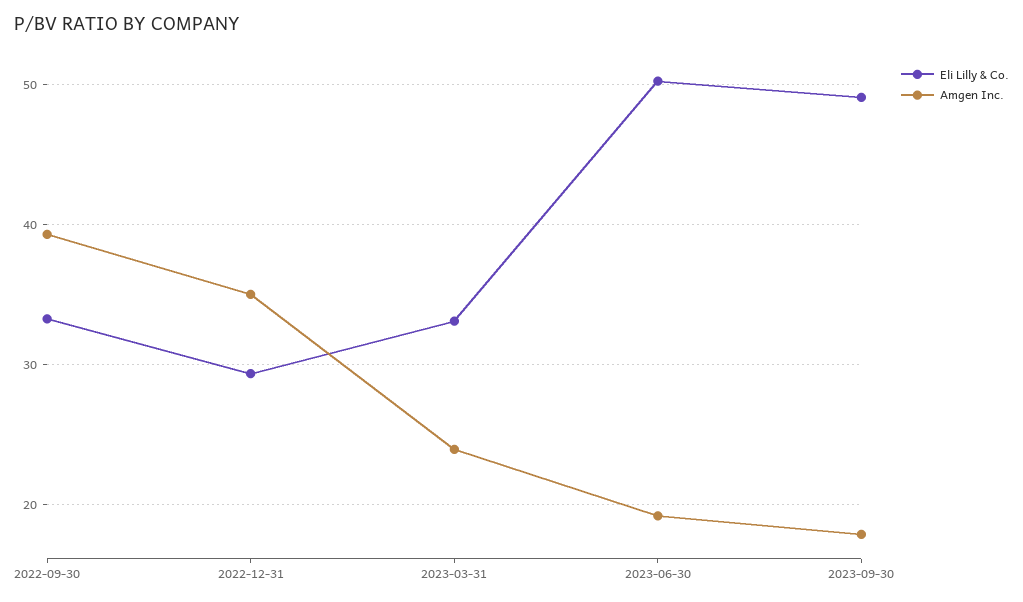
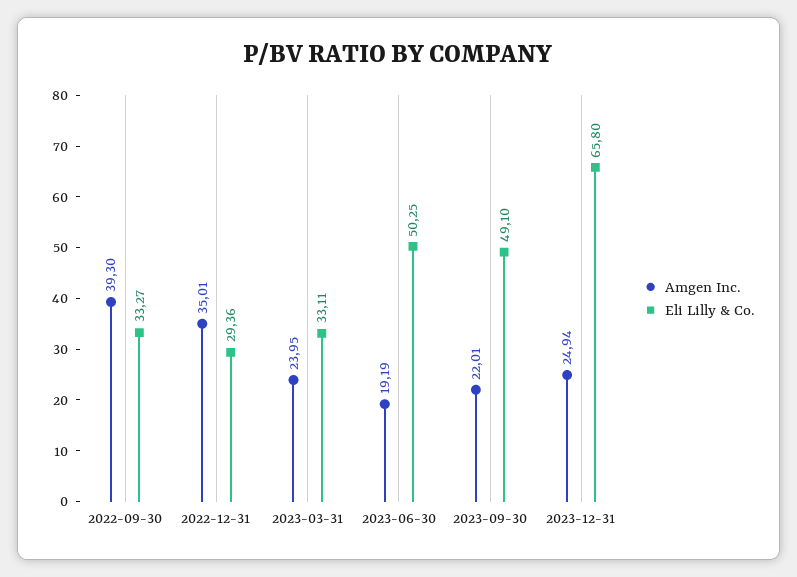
Amgen Inc., 2023-09-30: 18 -> 22.01
Amgen Inc., 2023-12-31: none -> 24.94
Eli Lilly & Co., 2023-12-31: none -> 65.8

